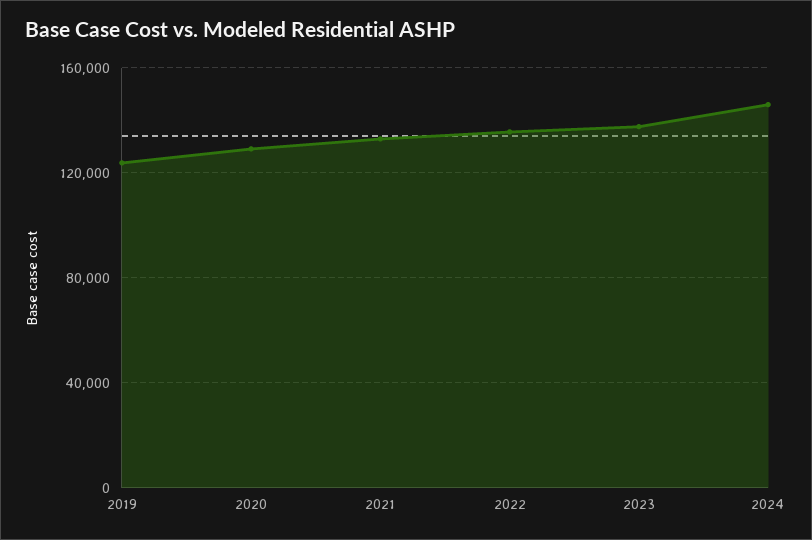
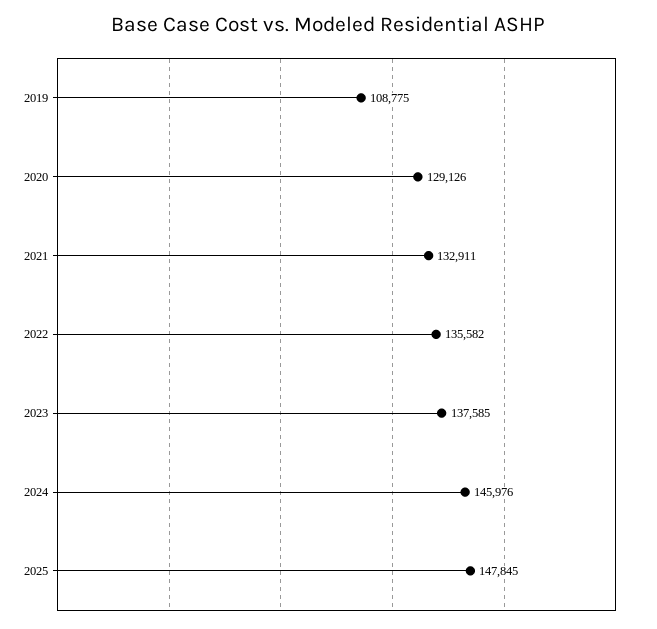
2019: 125000 -> 108775
2025: none -> 147845

